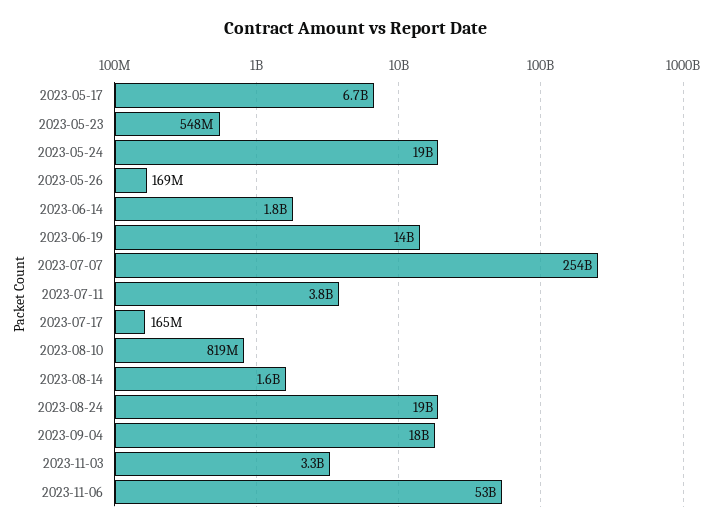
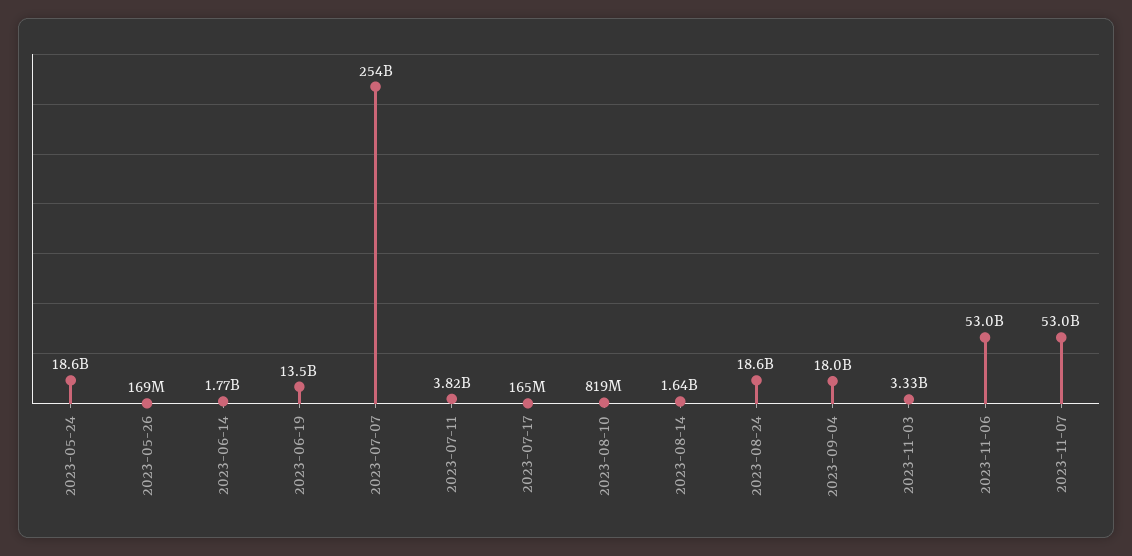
2023-05-17: 6700000000 -> none
2023-05-23: 548000000 -> none
2023-11-07: none -> 53000000000

